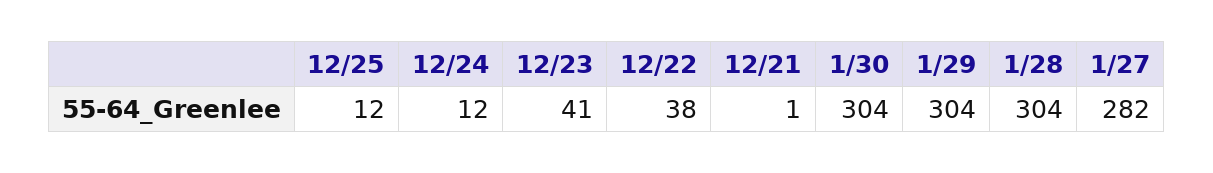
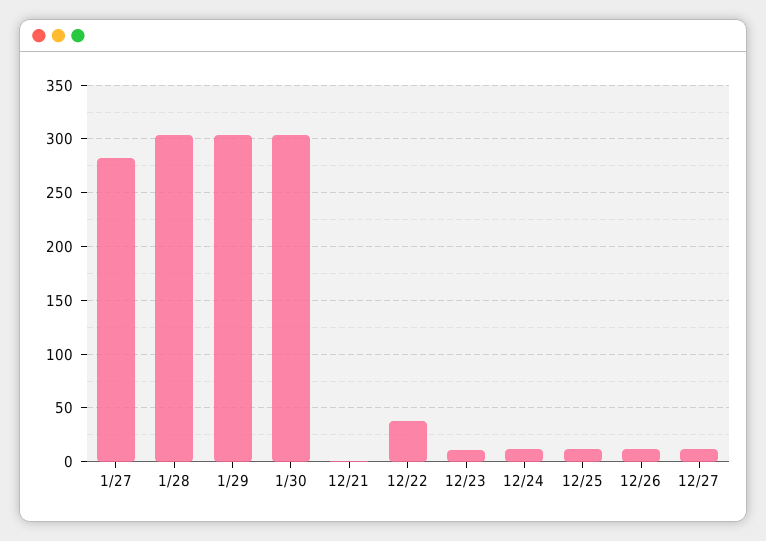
12/23: 41 -> 10
12/26: none -> 10
12/27: none -> 10

